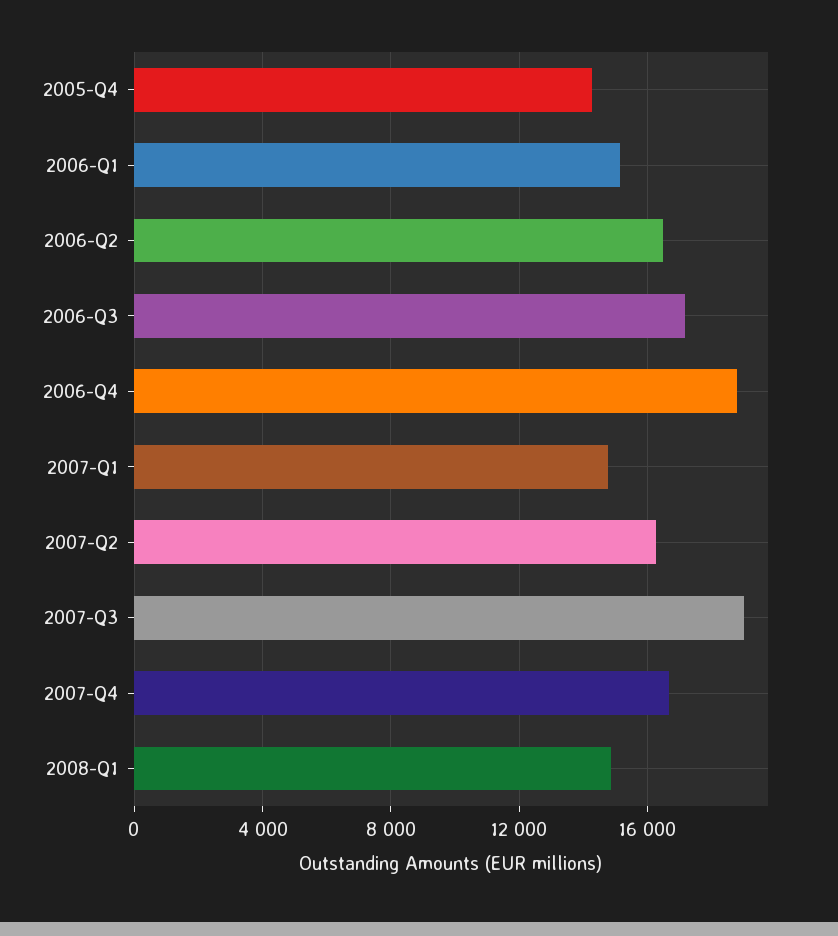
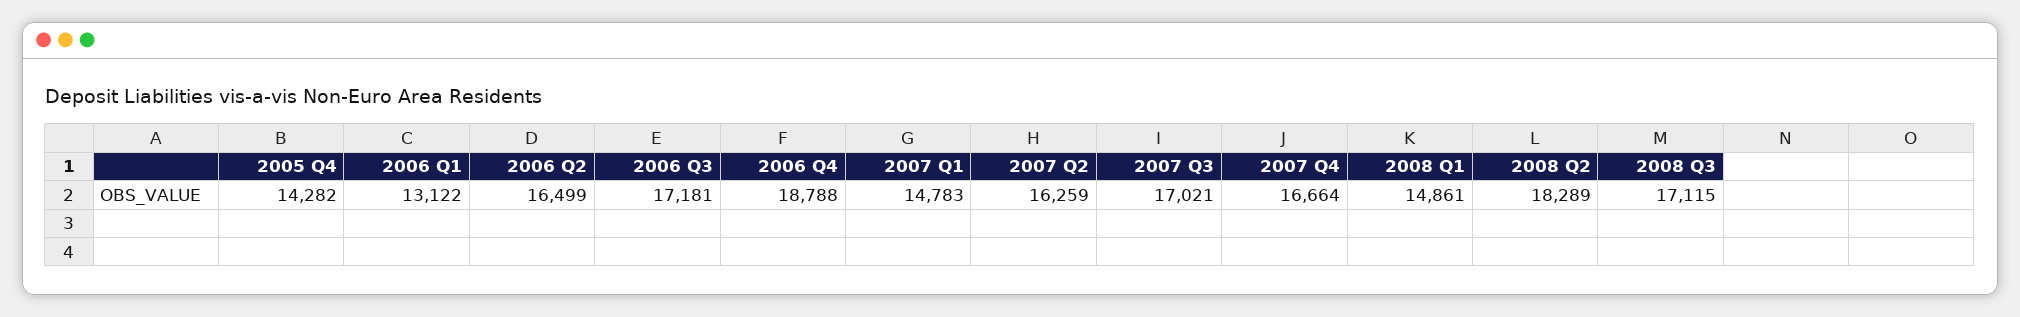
2006-Q1: 15000 -> 13122
2007-Q3: 19000 -> 17021
2008 Q2: none -> 18289
2008 Q3: none -> 17115

